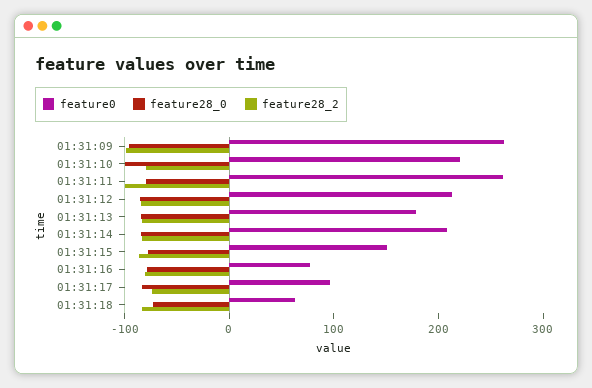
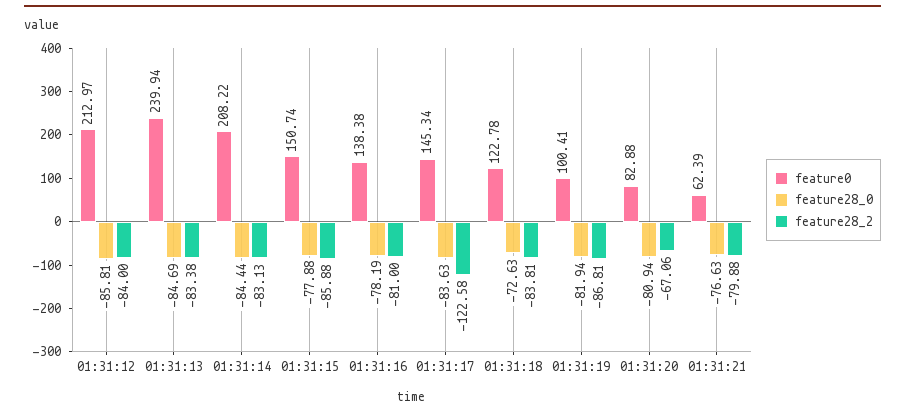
feature0, 01:31:09: 260 -> none
feature28_0, 01:31:09: -100 -> none
feature28_2, 01:31:09: -100 -> none
feature0, 01:31:10: 220 -> none
feature28_0, 01:31:10: -100 -> none
feature28_2, 01:31:10: -80 -> none
feature0, 01:31:11: 260 -> none
feature28_0, 01:31:11: -80 -> none
feature28_2, 01:31:11: -100 -> none
feature0, 01:31:13: 180 -> 239.94
feature0, 01:31:16: 80 -> 138.38
feature0, 01:31:17: 100 -> 145.34
feature28_2, 01:31:17: -80 -> -122.58
feature0, 01:31:18: 60 -> 122.78
feature0, 01:31:19: none -> 100.41
feature28_0, 01:31:19: none -> -81.94
feature28_2, 01:31:19: none -> -86.81
feature0, 01:31:20: none -> 82.88
feature28_0, 01:31:20: none -> -80.94
feature28_2, 01:31:20: none -> -67.06
feature0, 01:31:21: none -> 62.39
feature28_0, 01:31:21: none -> -76.63
feature28_2, 01:31:21: none -> -79.88

